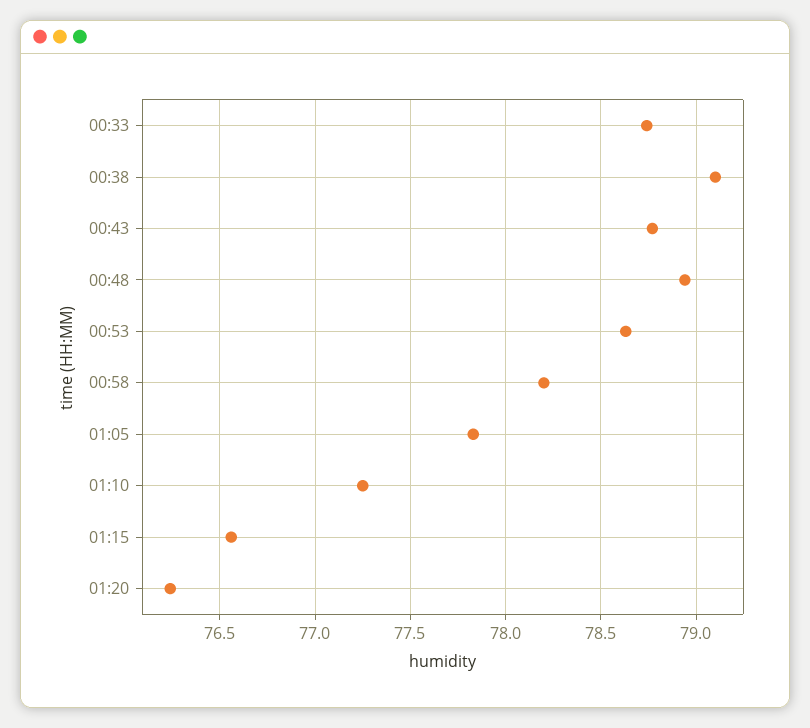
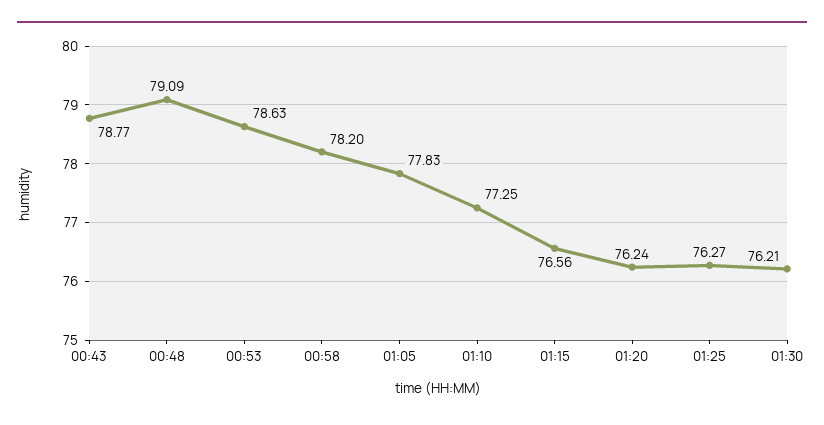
00:33: 78.75 -> none
00:38: 79.1 -> none
00:48: 78.95 -> 79.09
01:25: none -> 76.27
01:30: none -> 76.21

